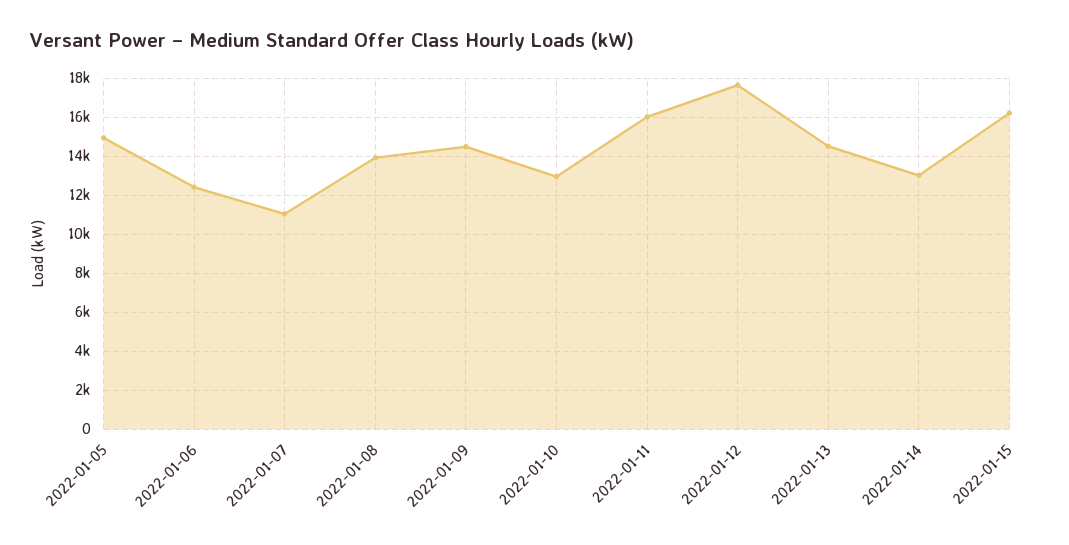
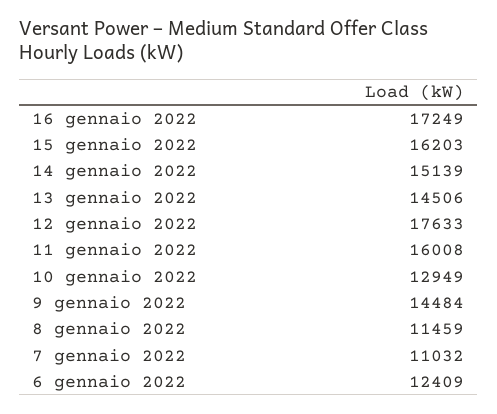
2022-01-05: 15000 -> none
2022-01-08: 14000 -> 11459
2022-01-14: 13000 -> 15139
16 gennaio 2022: none -> 17249

